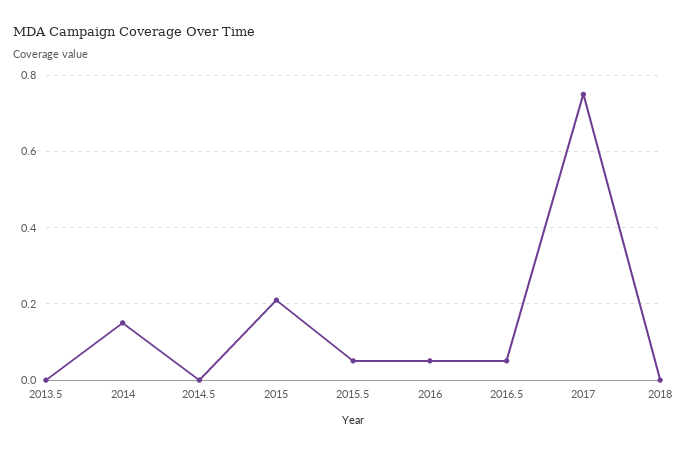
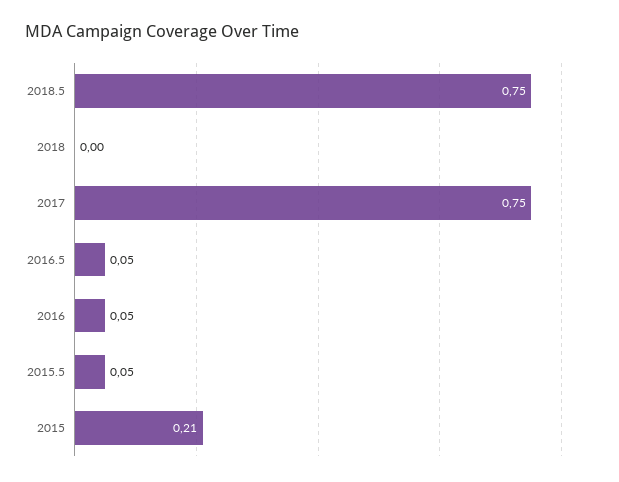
2013.5: 0 -> none
2014: 0.15 -> none
2014.5: 0 -> none
2018.5: none -> 0.75

